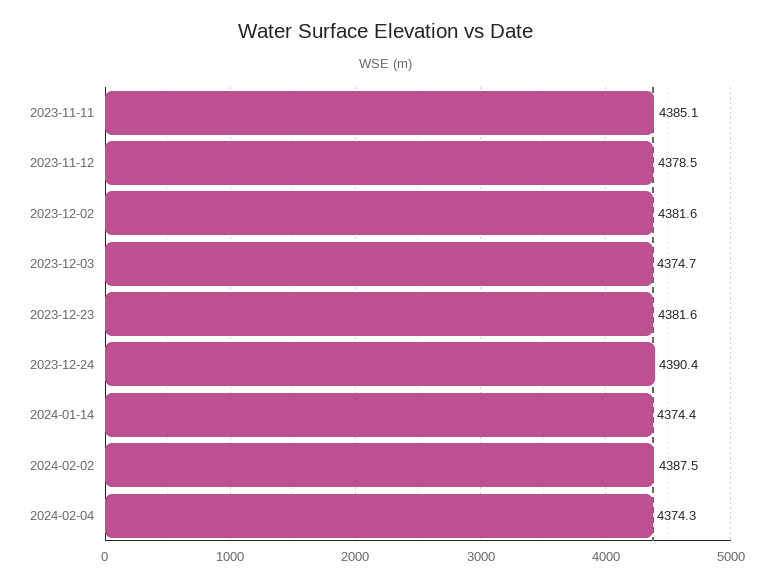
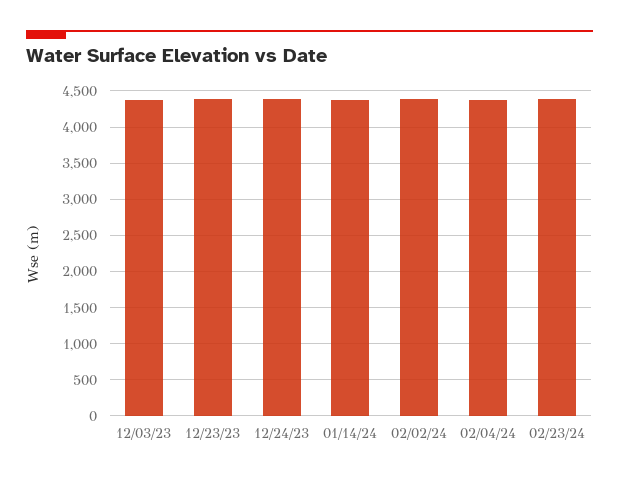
2023-11-11: 4385.1 -> none
2023-11-12: 4378.5 -> none
2023-12-02: 4381.6 -> none
02/23/24: none -> 4400

